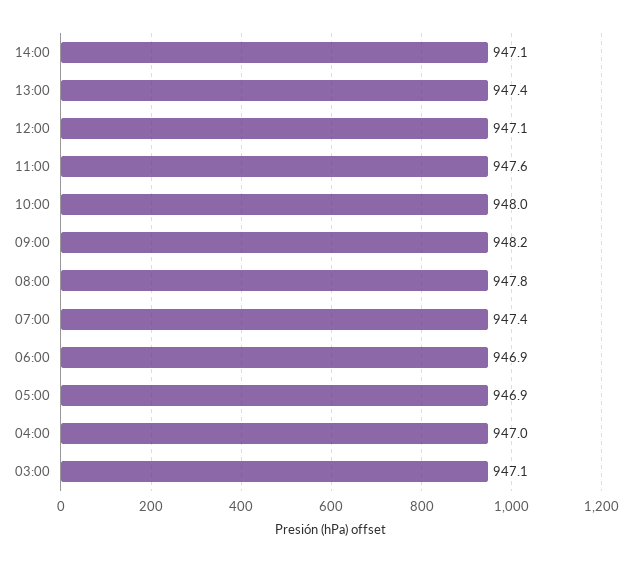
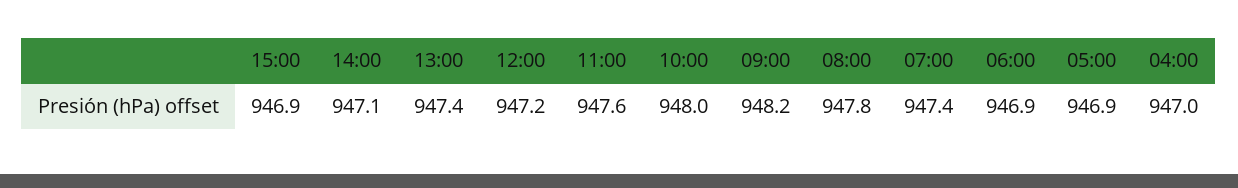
12:00: 947.1 -> 947.2
03:00: 947.1 -> none
15:00: none -> 946.9

